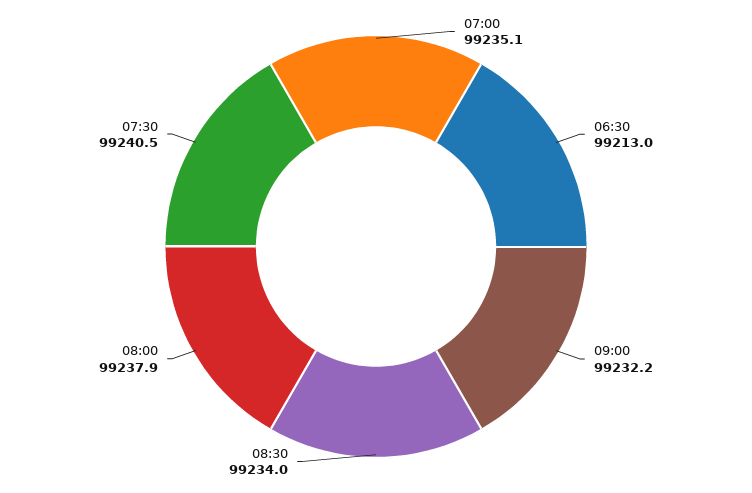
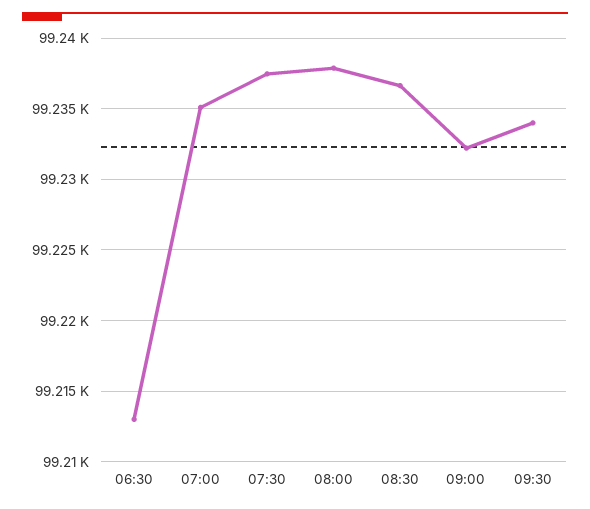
08:30: 99234 -> 99236.5
07:30: 99240.5 -> 99237.5
09:30: none -> 99234

